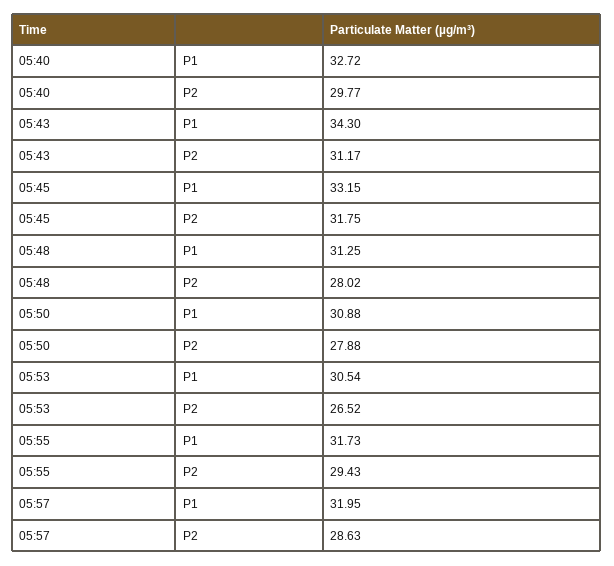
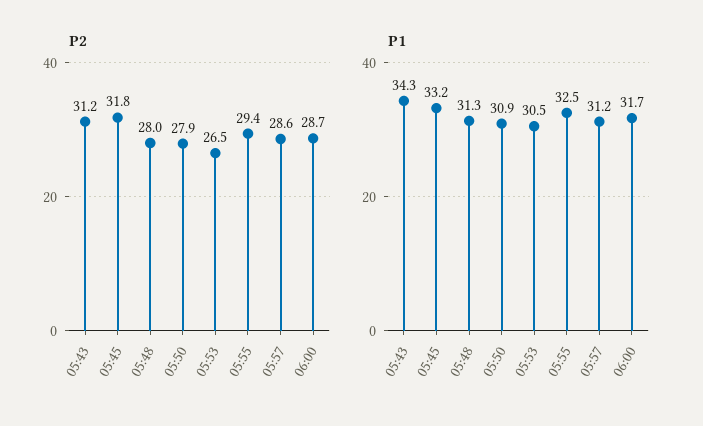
P1, 05:40: 32.72 -> none
P2, 05:40: 29.77 -> none
P1, 05:55: 31.73 -> 32.5
P1, 05:57: 31.95 -> 31.2
P2, 06:00: none -> 28.7
P1, 06:00: none -> 31.7

